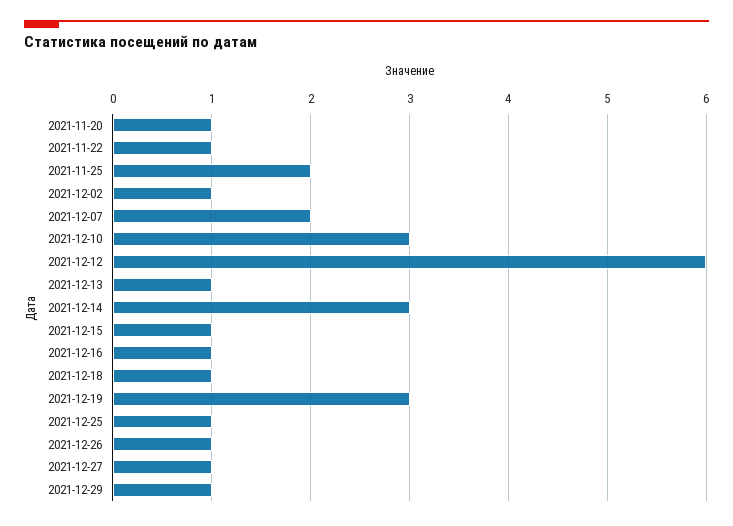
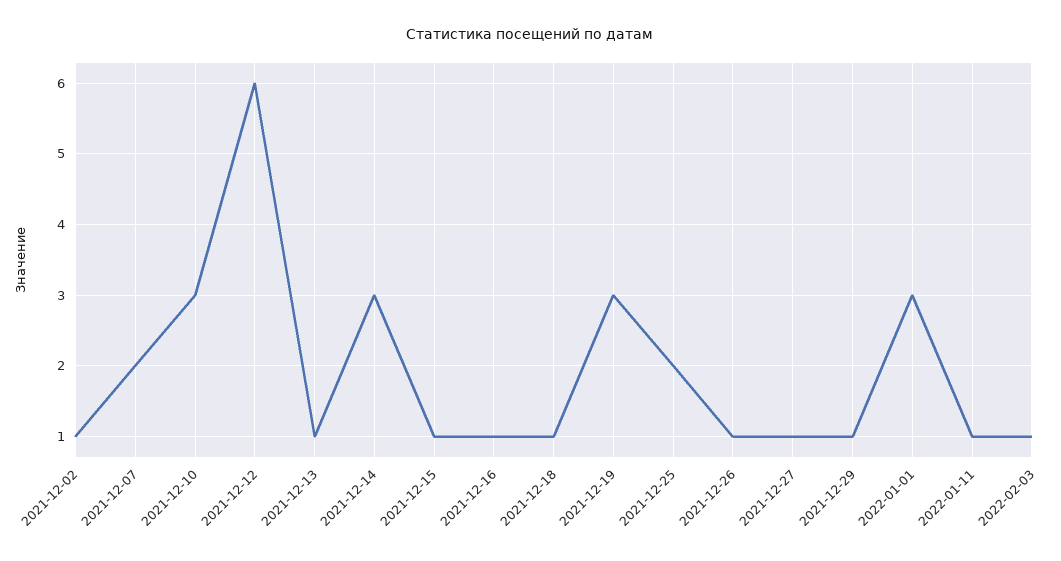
2021-11-20: 1 -> none
2021-11-22: 1 -> none
2021-11-25: 2 -> none
2021-12-25: 1 -> 2
2022-01-01: none -> 3
2022-01-11: none -> 1
2022-02-03: none -> 1

